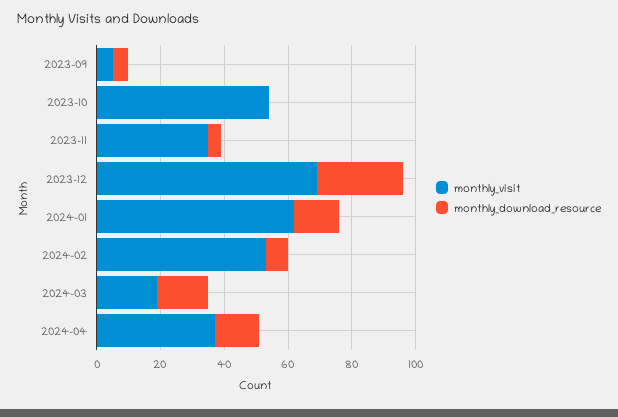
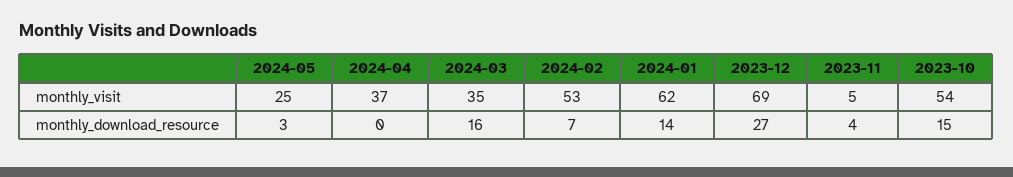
monthly_visit, 2023-09: 5 -> none
monthly_download_resource, 2023-09: 5 -> none
monthly_download_resource, 2023-10: 0 -> 15
monthly_visit, 2023-11: 35 -> 5
monthly_visit, 2024-03: 20 -> 35
monthly_download_resource, 2024-04: 15 -> 0
monthly_visit, 2024-05: none -> 25
monthly_download_resource, 2024-05: none -> 3

